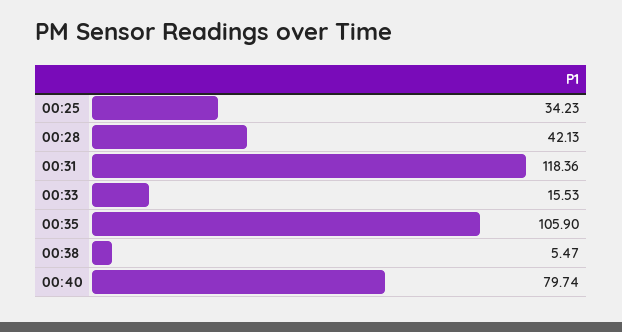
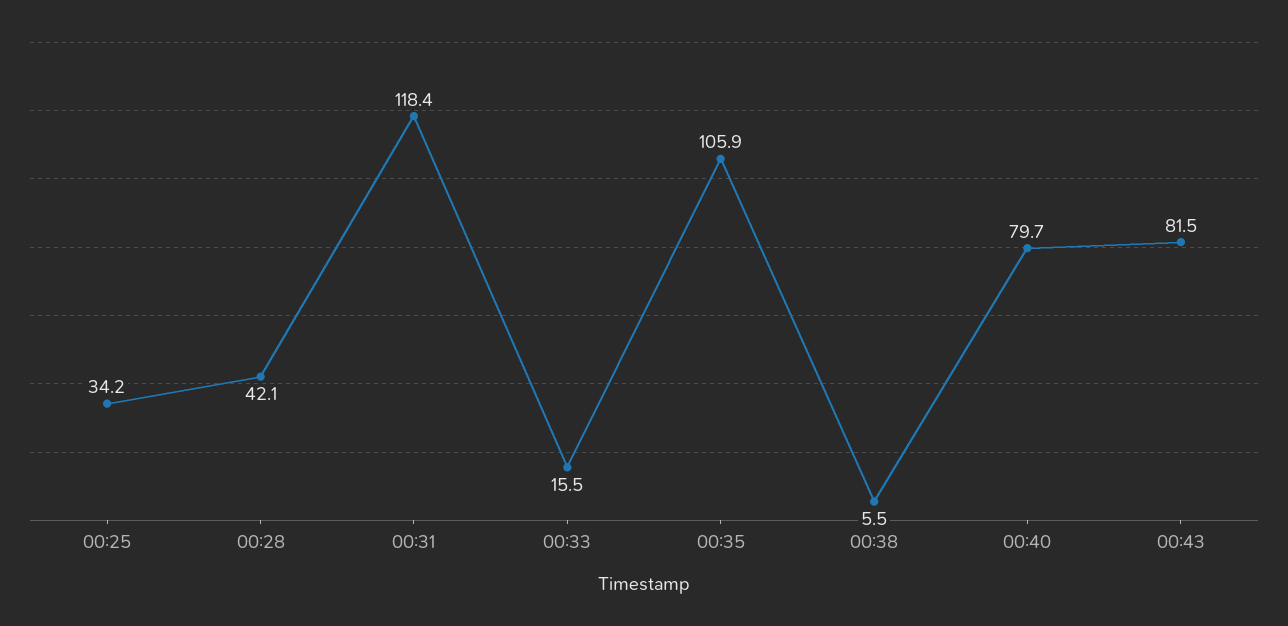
00:43: none -> 81.5

